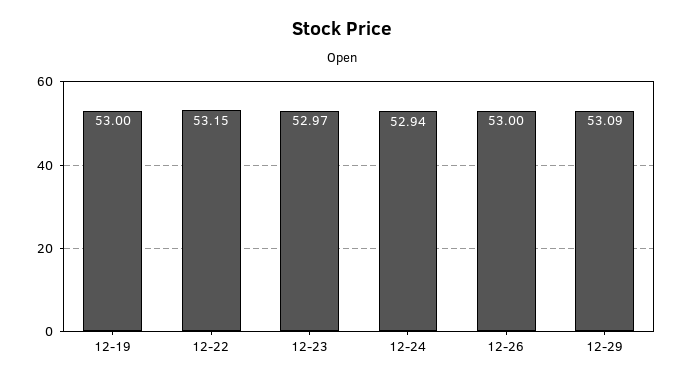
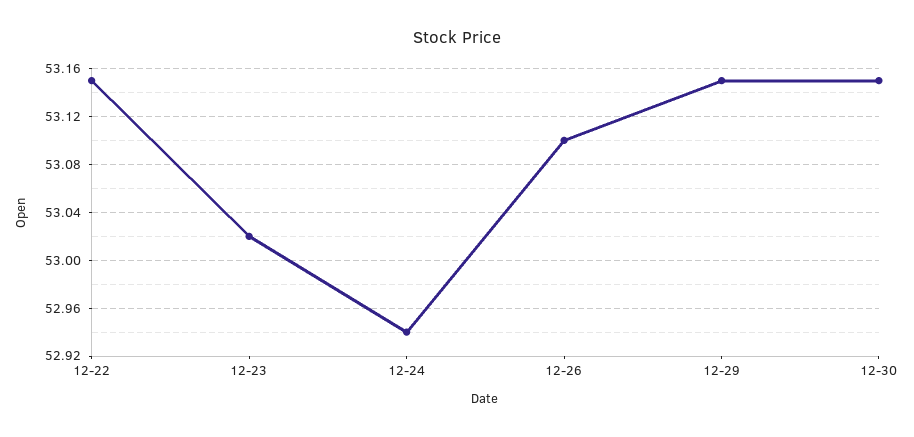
12-19: 53 -> none
12-23: 52.97 -> 53.02
12-26: 53 -> 53.1
12-29: 53.09 -> 53.15
12-30: none -> 53.15

